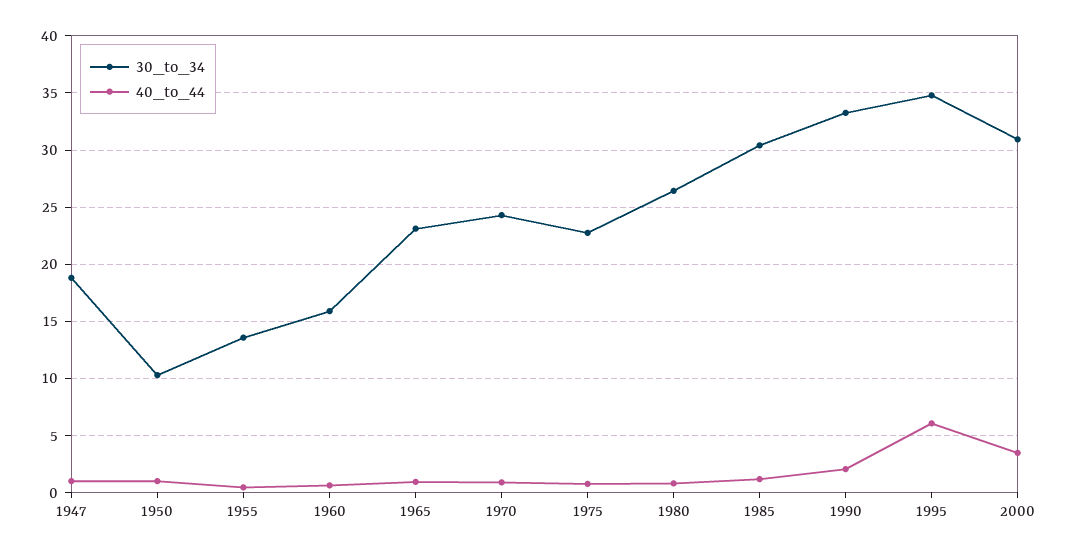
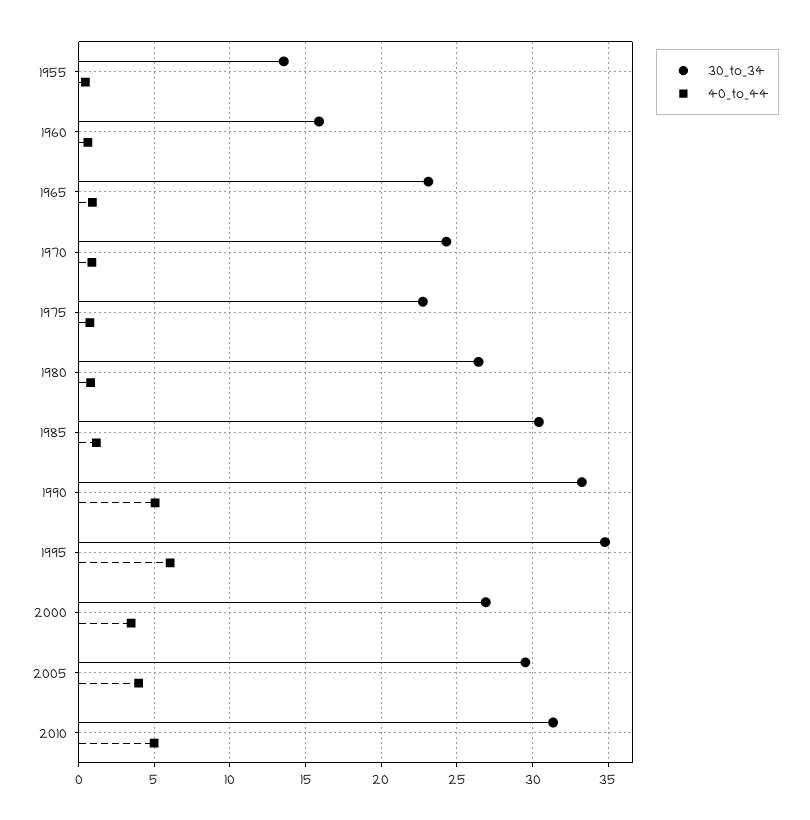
30_to_34, 1947: 19 -> none
40_to_44, 1947: 1 -> none
30_to_34, 1950: 10 -> none
40_to_44, 1950: 1 -> none
40_to_44, 1990: 2 -> 5
30_to_34, 2000: 31 -> 27
30_to_34, 2005: none -> 29.5
40_to_44, 2005: none -> 4
30_to_34, 2010: none -> 31.5
40_to_44, 2010: none -> 5

